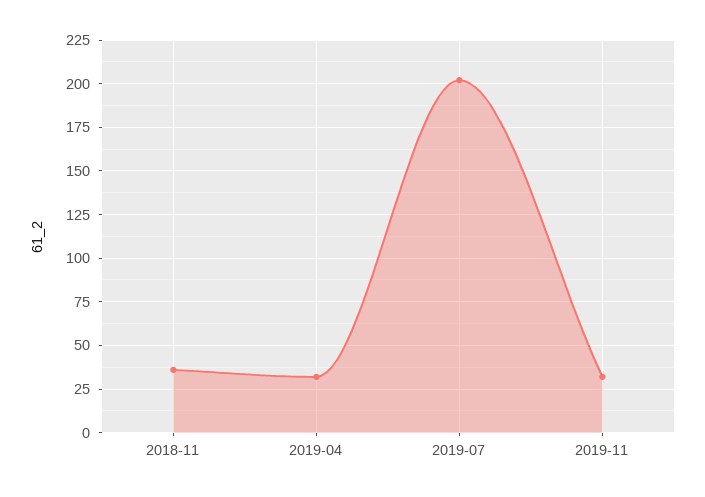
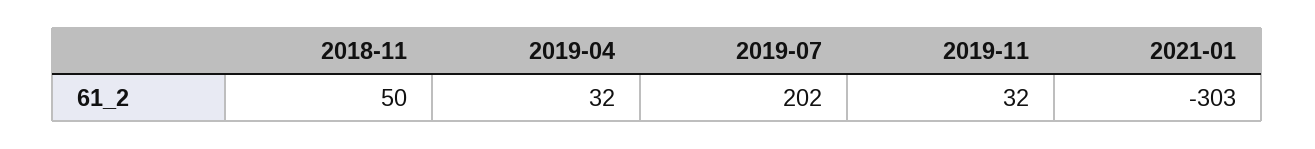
2018-11: 35 -> 50
2021-01: none -> -303

